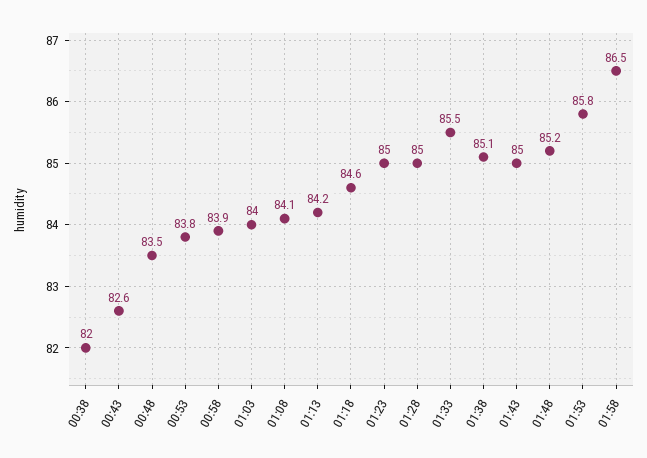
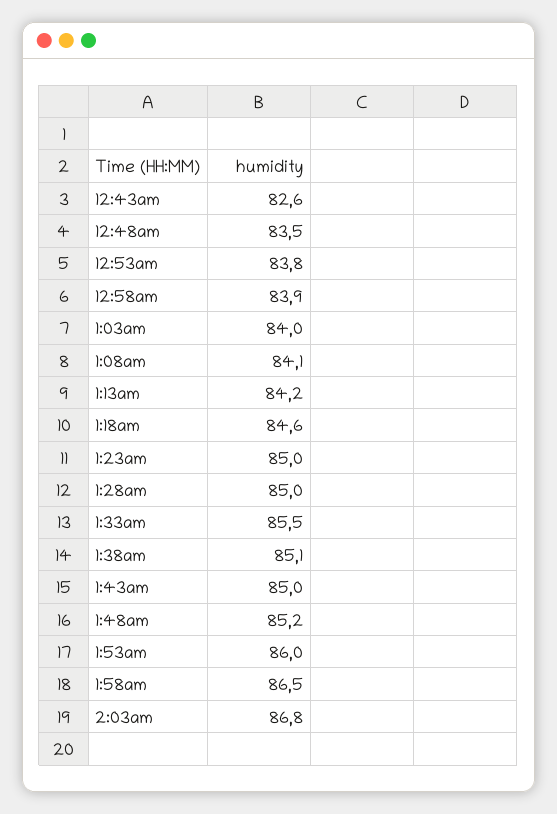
00:38: 82 -> none
01:53: 85.8 -> 86
2:03am: none -> 86.8

